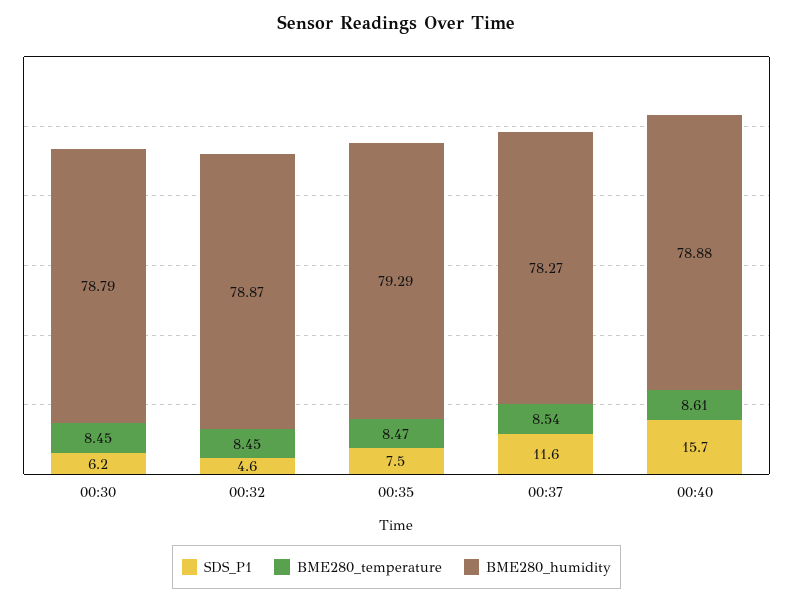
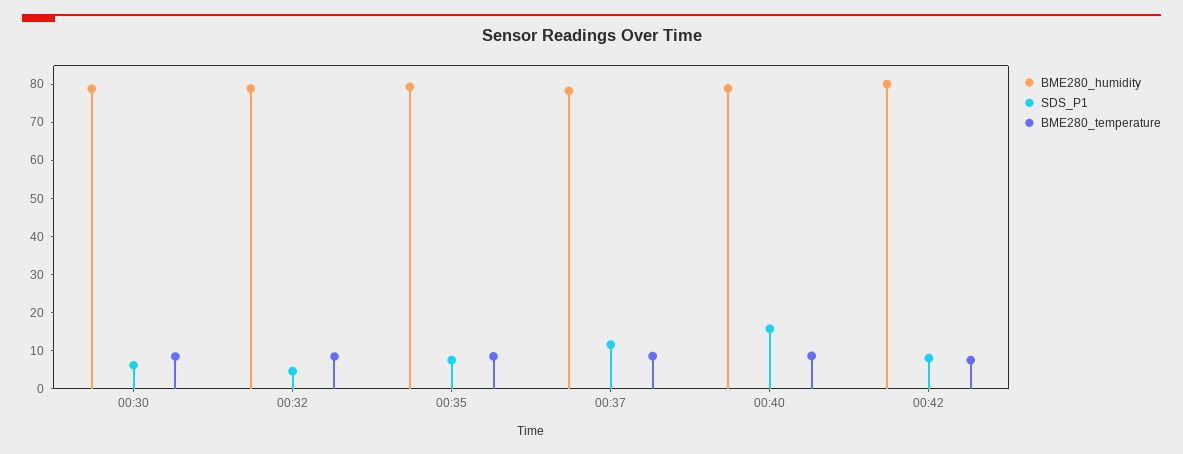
BME280_humidity, 00:42: none -> 80
SDS_P1, 00:42: none -> 7.5
BME280_temperature, 00:42: none -> 7.5

